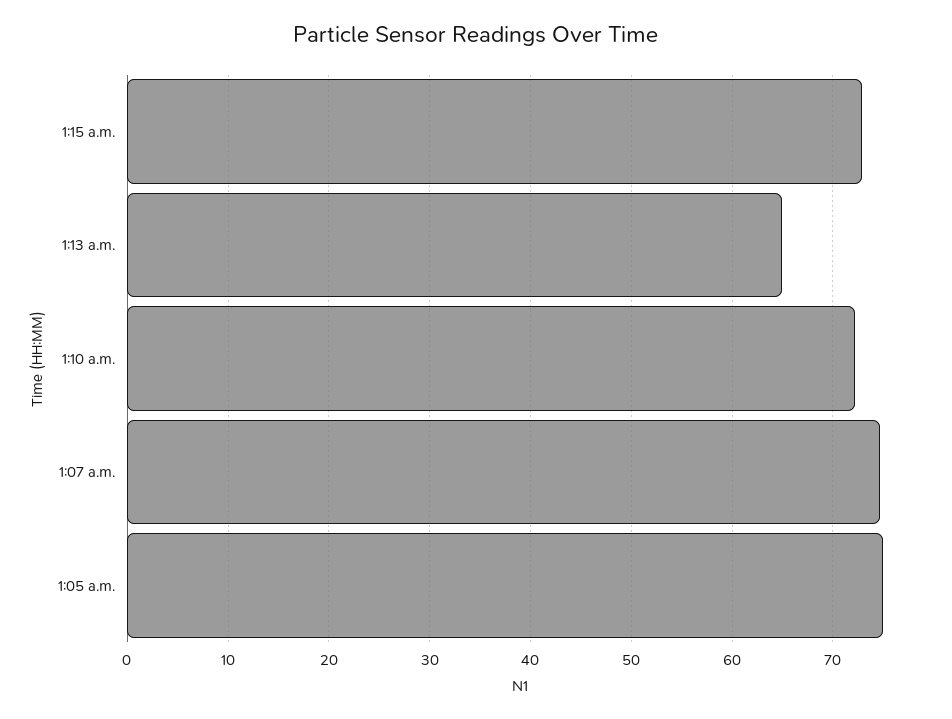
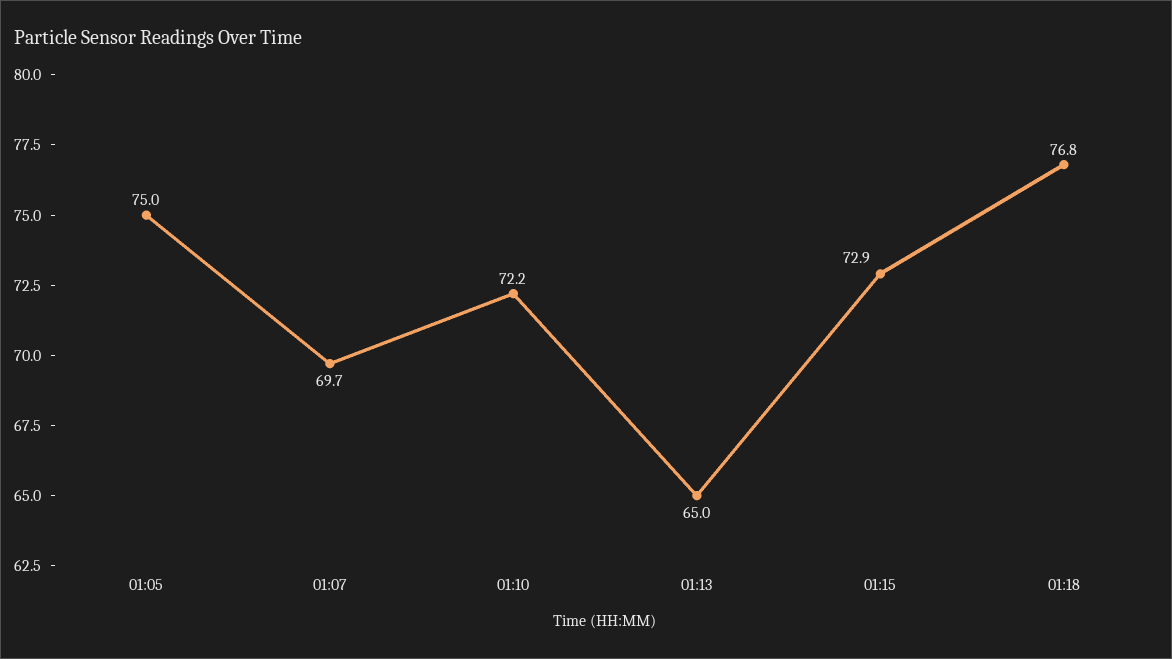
1:07 a.m.: 75 -> 69.7
01:18: none -> 76.8

